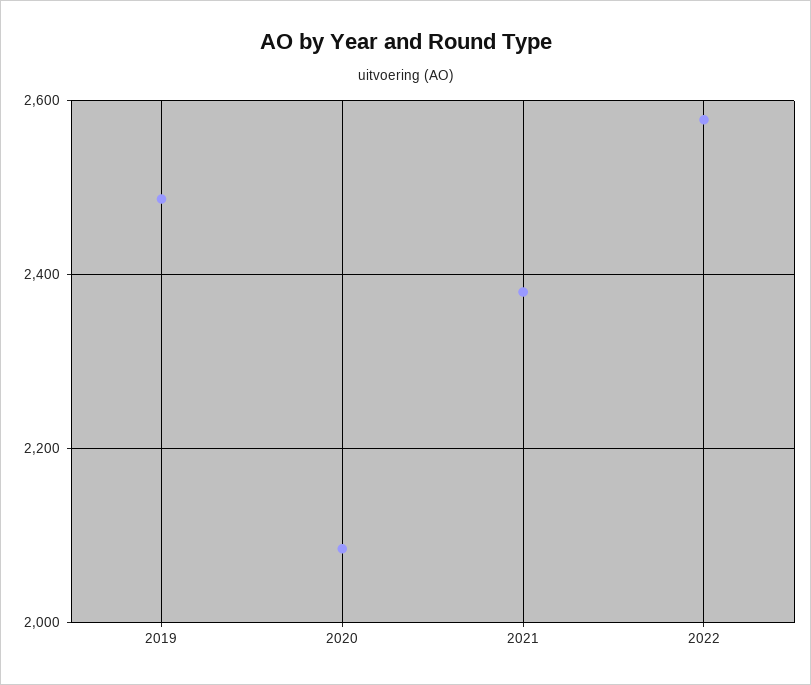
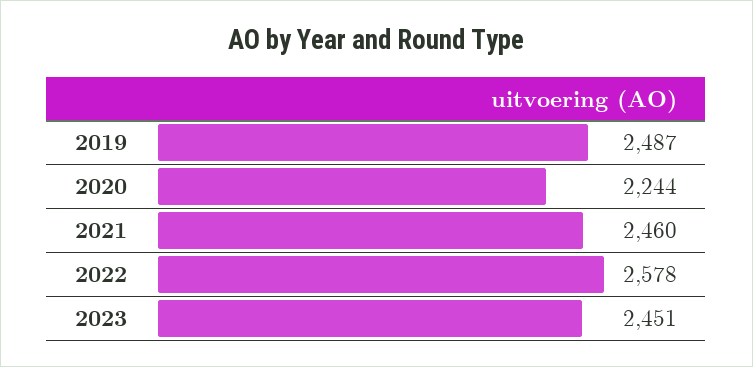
2020: 2080 -> 2244
2021: 2380 -> 2460
2023: none -> 2451

